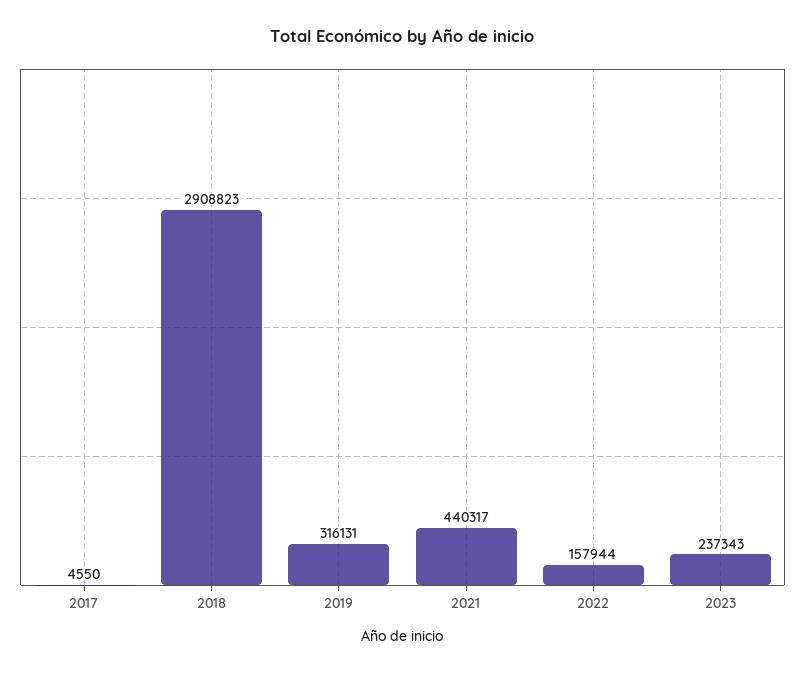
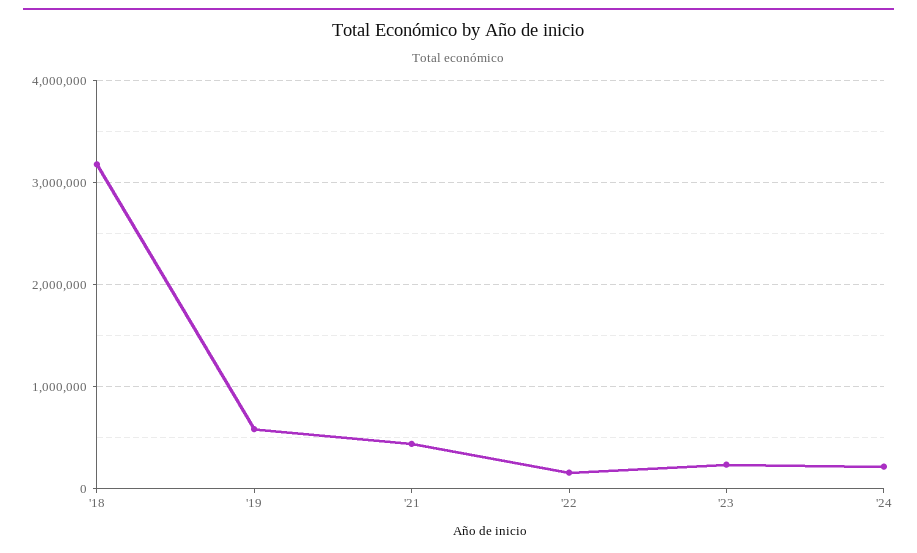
2017: 4550 -> none
2018: 2908823 -> 3200000
2019: 316131 -> 600000
'24: none -> 200000

